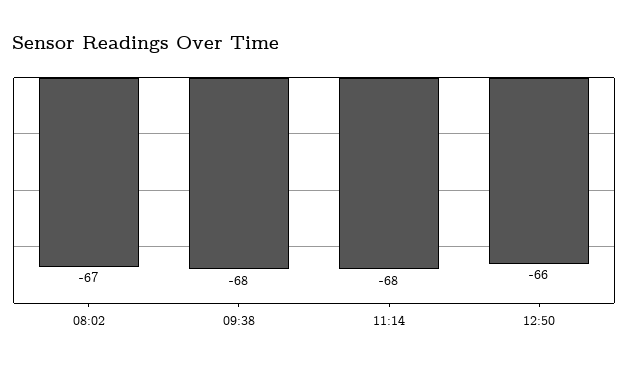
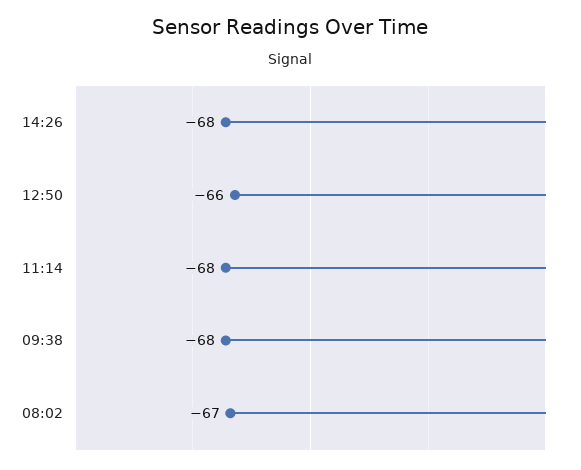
14:26: none -> -68

